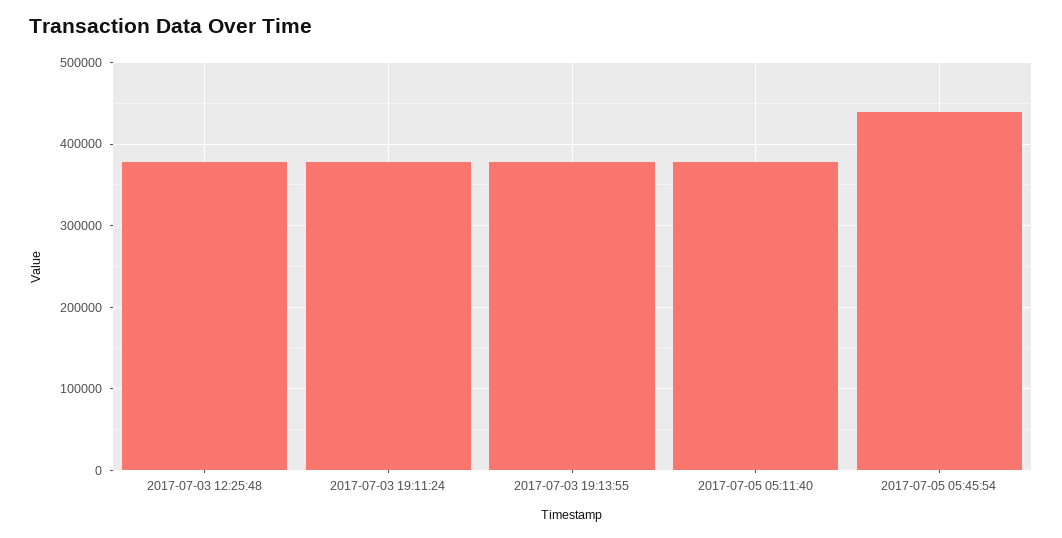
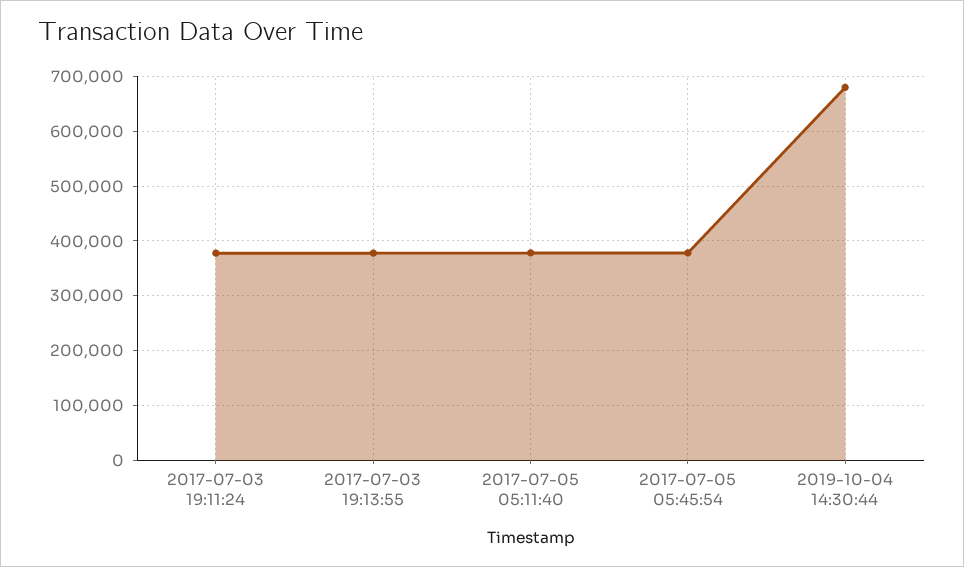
2017-07-03 12:25:48: 380000 -> none
2017-07-05 05:45:54: 440000 -> 380000
2019-10-04 14:30:44: none -> 680000

